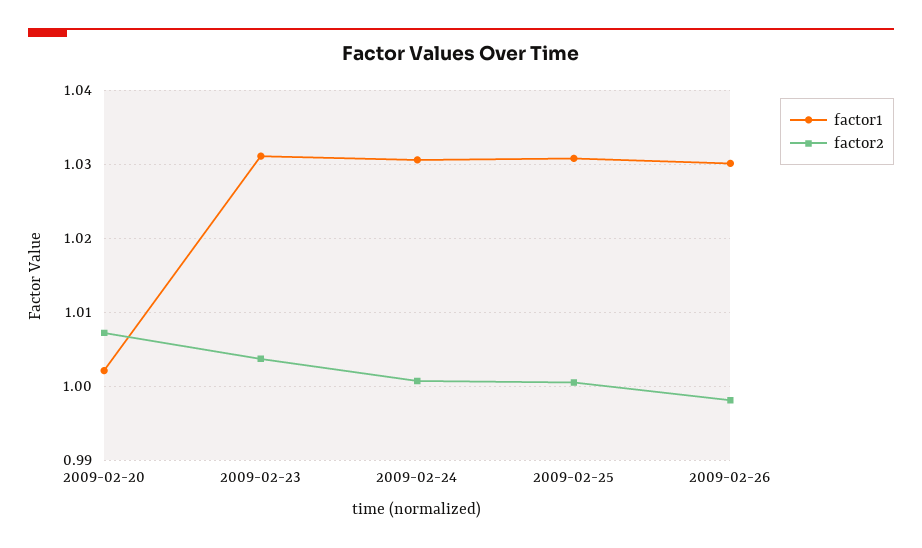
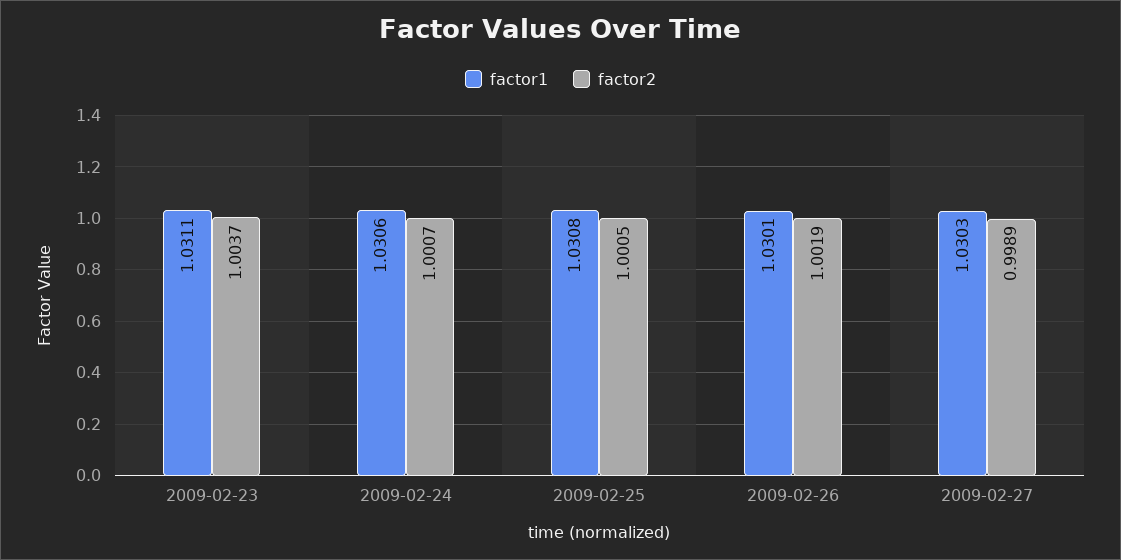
factor1, 2009-02-20: 1.002 -> none
factor2, 2009-02-20: 1.007 -> none
factor2, 2009-02-26: 0.998 -> 1.0019
factor1, 2009-02-27: none -> 1.0303
factor2, 2009-02-27: none -> 0.9989

